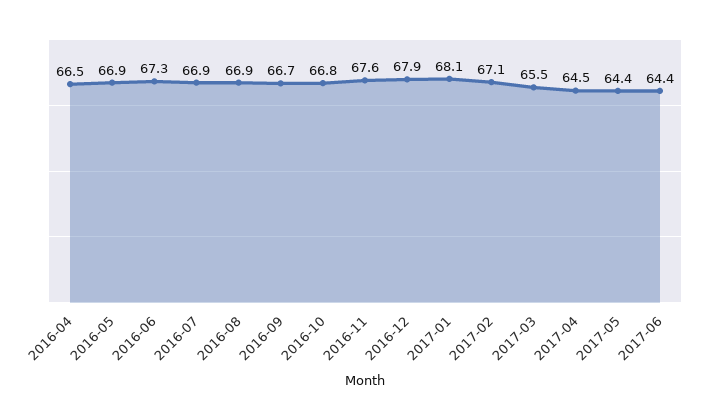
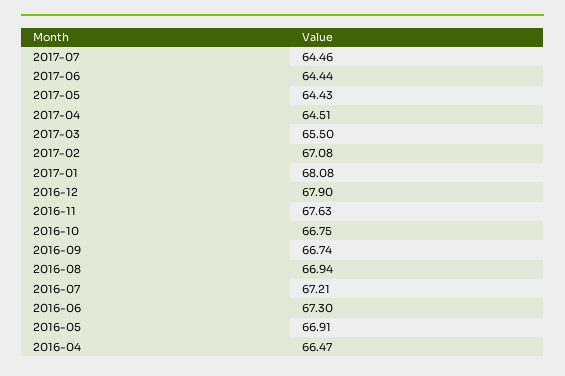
2016-07: 66.9 -> 67.21
2017-07: none -> 64.46

